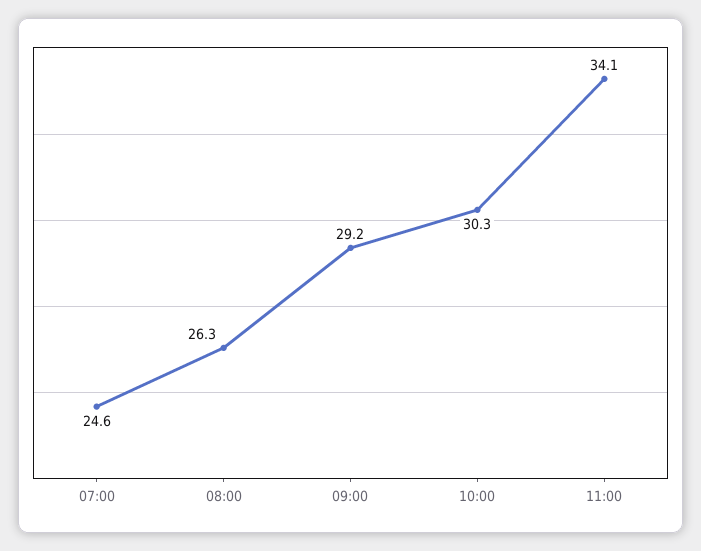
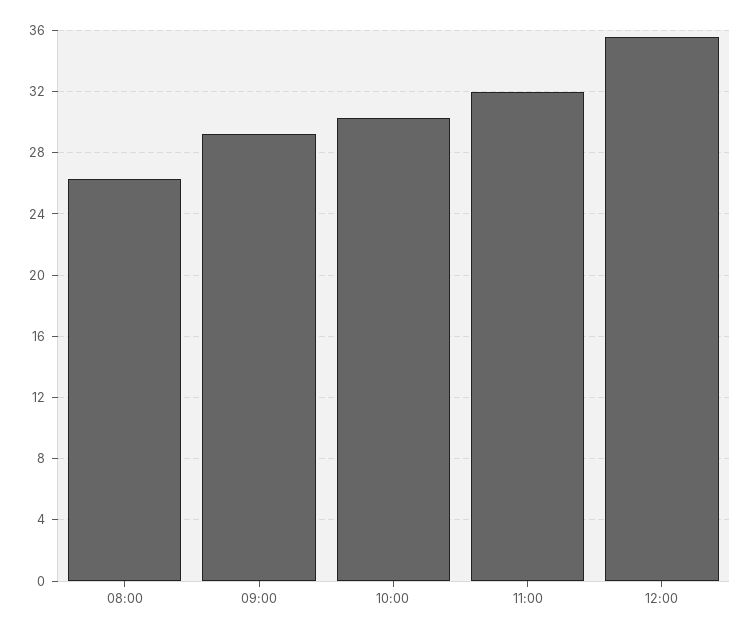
07:00: 24.6 -> none
11:00: 34.1 -> 32
12:00: none -> 35.5

